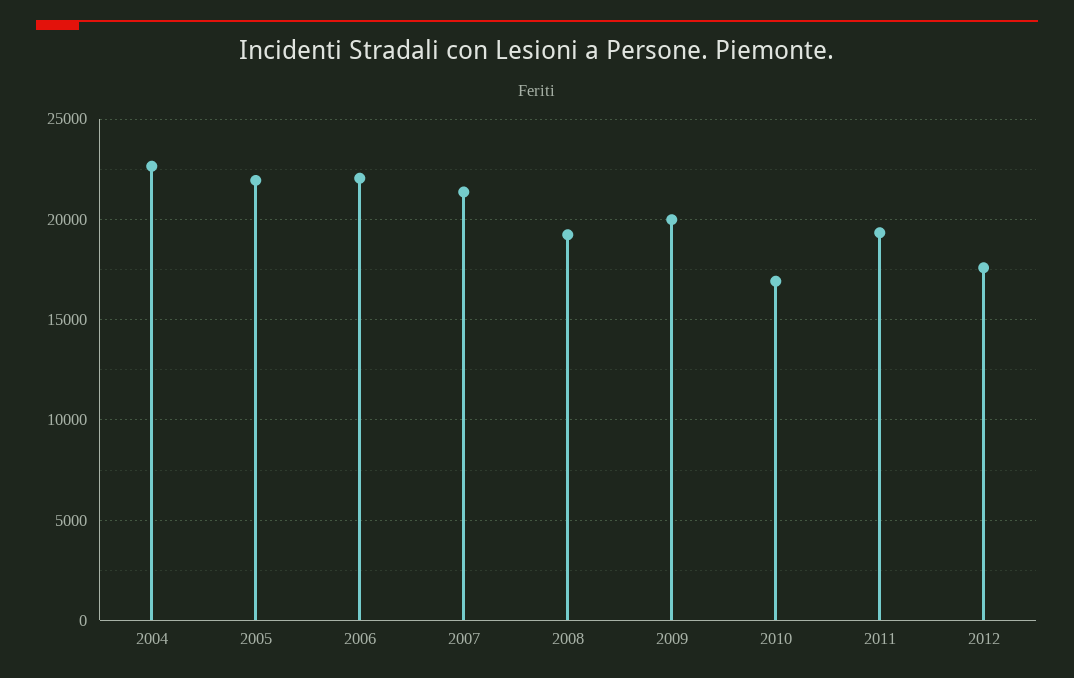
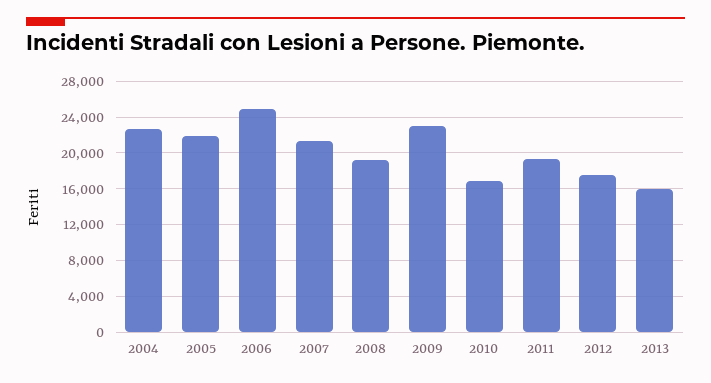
2006: 22000 -> 25000
2009: 20000 -> 23000
2013: none -> 16000

